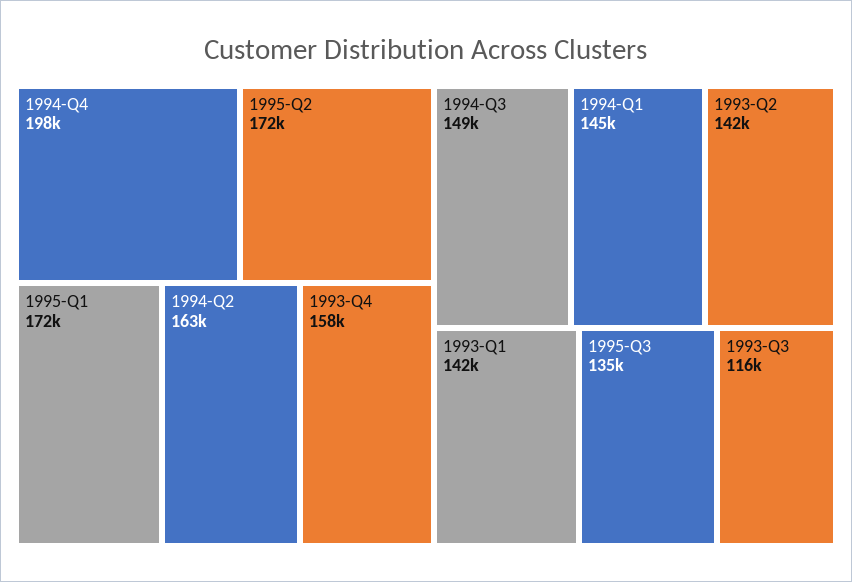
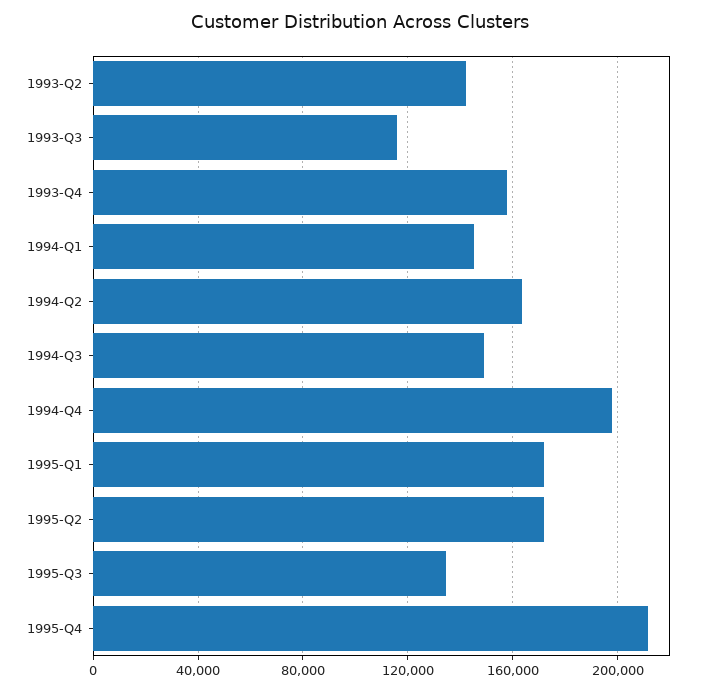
1993-Q1: 142000 -> none
1995-Q4: none -> 210000

